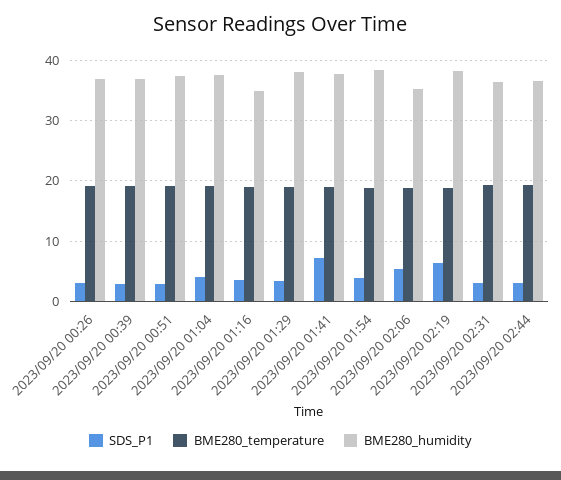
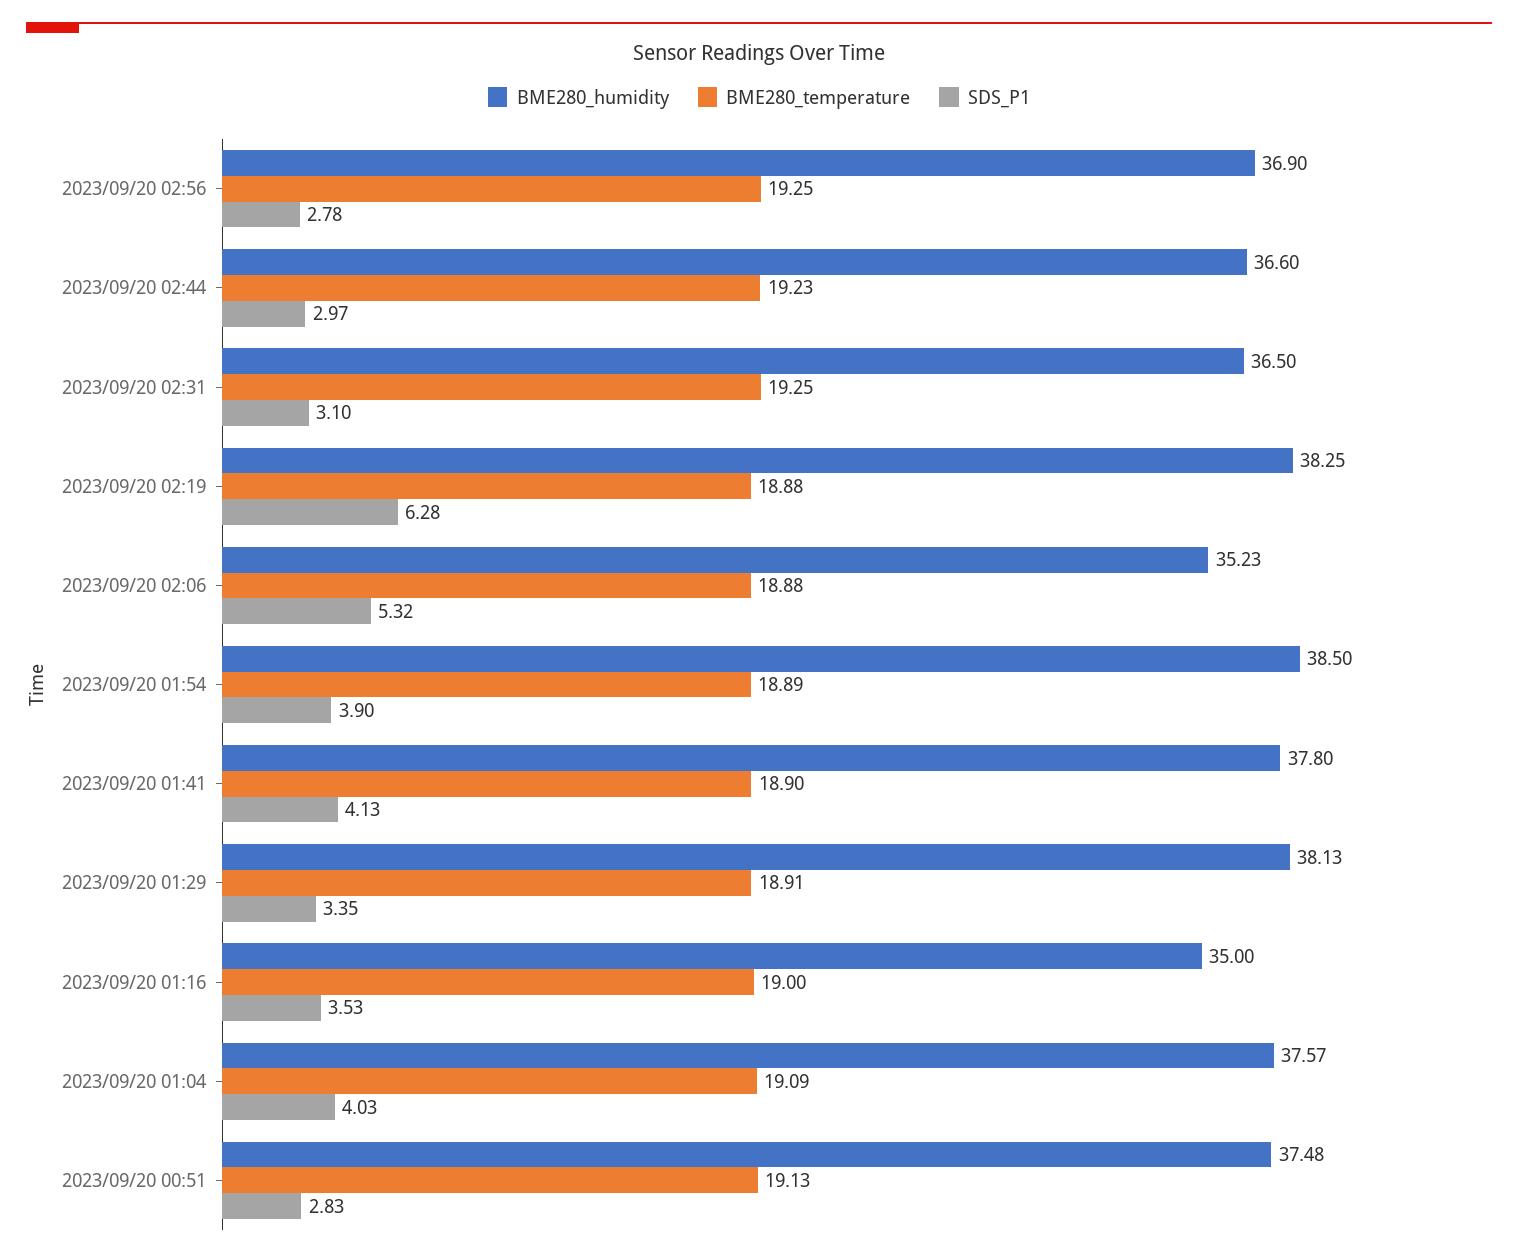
SDS_P1, 2023/09/20 00:26: 3 -> none
BME280_temperature, 2023/09/20 00:26: 19 -> none
BME280_humidity, 2023/09/20 00:26: 37 -> none
SDS_P1, 2023/09/20 00:39: 3 -> none
BME280_temperature, 2023/09/20 00:39: 19 -> none
BME280_humidity, 2023/09/20 00:39: 37 -> none
SDS_P1, 2023/09/20 01:41: 7 -> 4.13
BME280_humidity, 2023/09/20 02:56: none -> 36.9
BME280_temperature, 2023/09/20 02:56: none -> 19.25
SDS_P1, 2023/09/20 02:56: none -> 2.78

